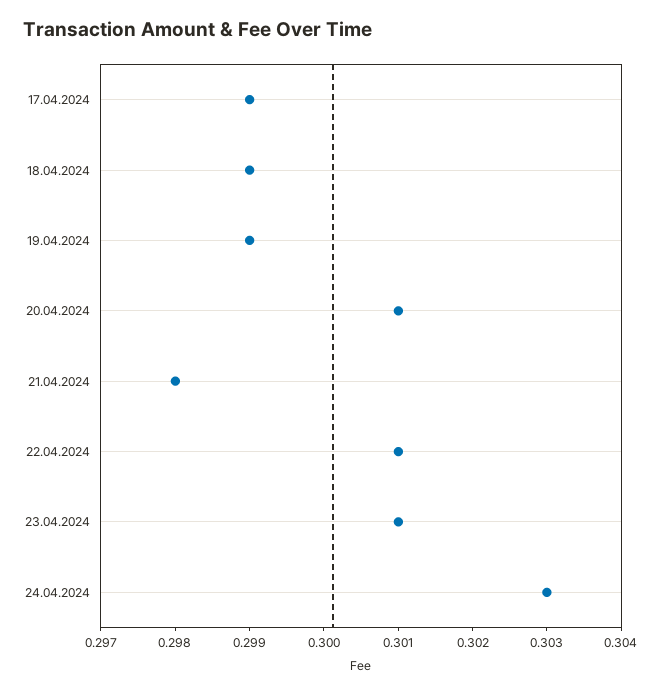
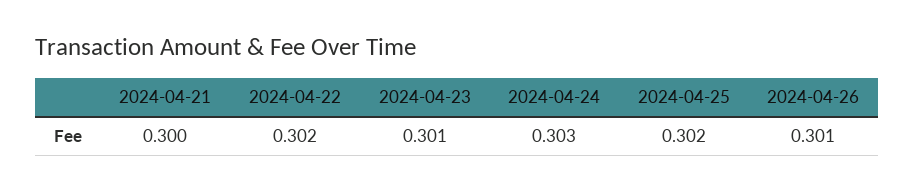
17.04.2024: 0.299 -> none
18.04.2024: 0.299 -> none
19.04.2024: 0.299 -> none
20.04.2024: 0.301 -> none
21.04.2024: 0.298 -> 0.3
22.04.2024: 0.301 -> 0.302
2024-04-25: none -> 0.302
2024-04-26: none -> 0.301

